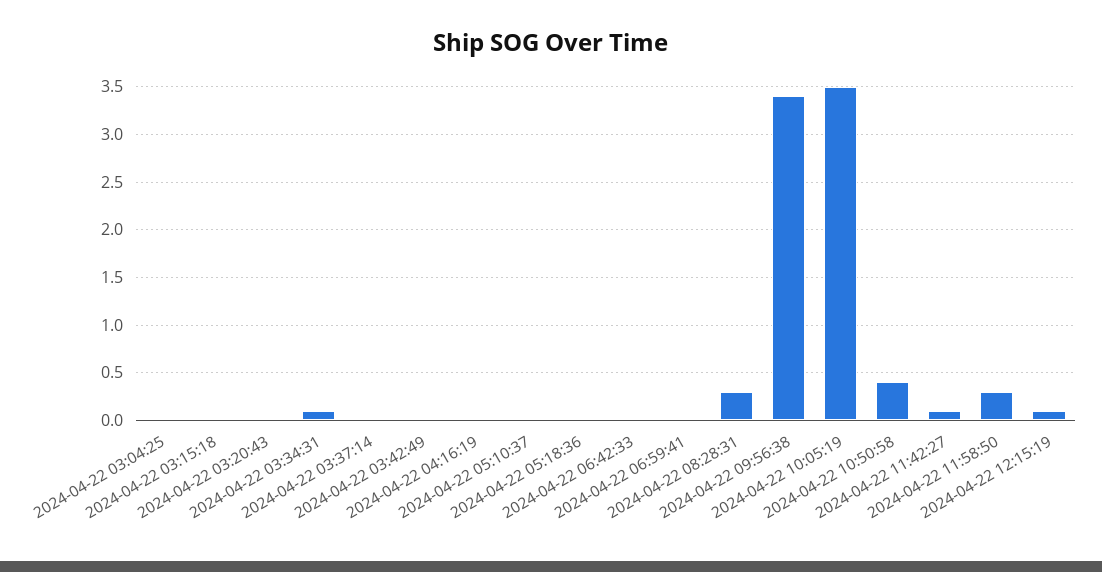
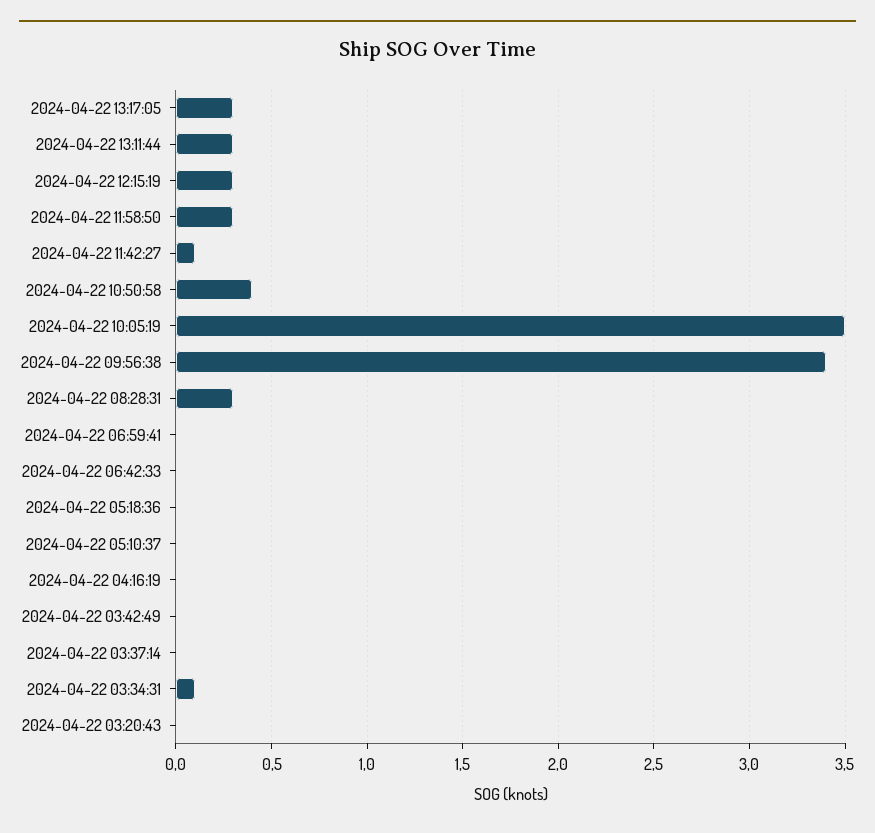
2024-04-22 03:04:25: 0 -> none
2024-04-22 03:15:18: 0 -> none
2024-04-22 12:15:19: 0.1 -> 0.3
2024-04-22 13:17:05: none -> 0.3
2024-04-22 13:11:44: none -> 0.3

